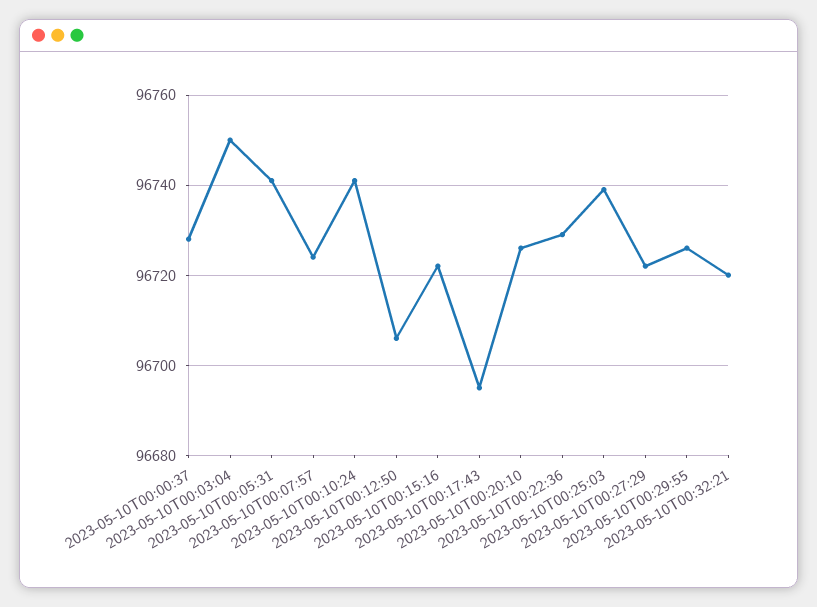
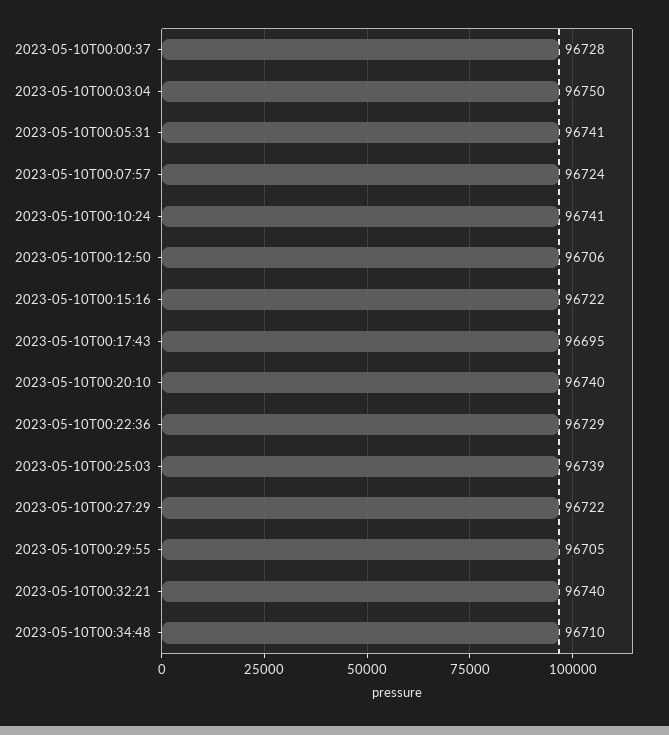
2023-05-10T00:20:10: 96725 -> 96740
2023-05-10T00:29:55: 96725 -> 96705
2023-05-10T00:32:21: 96720 -> 96740
2023-05-10T00:34:48: none -> 96710

